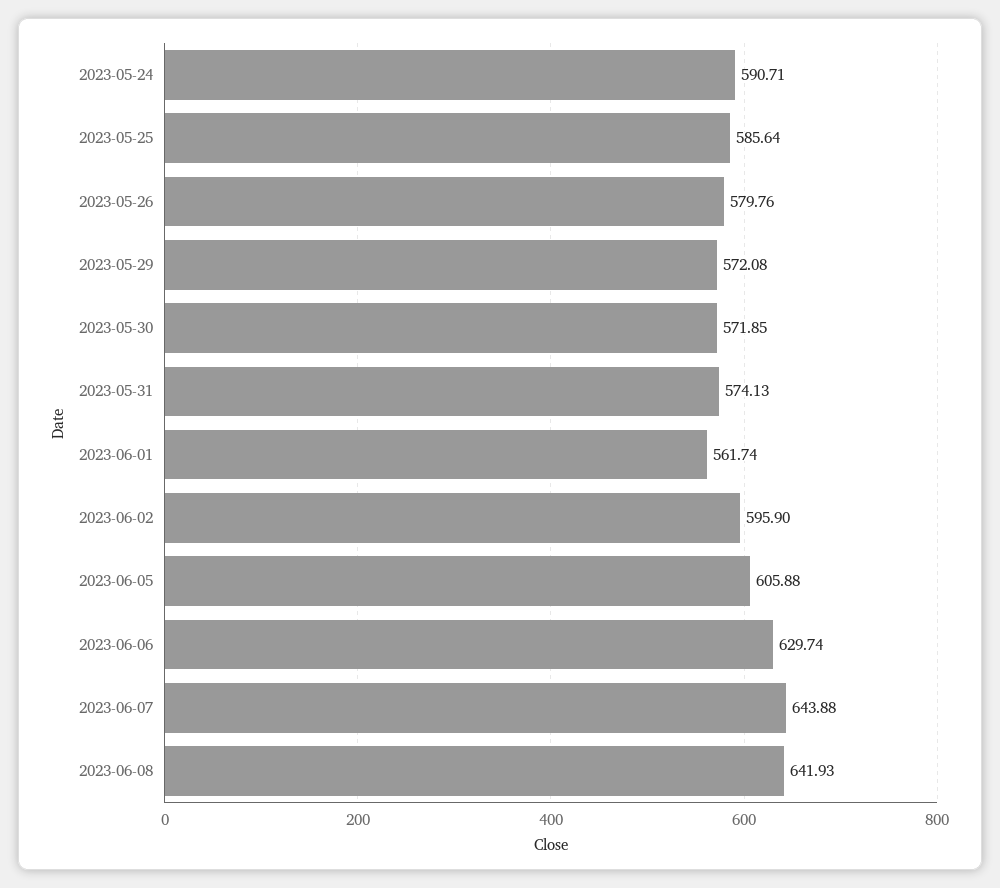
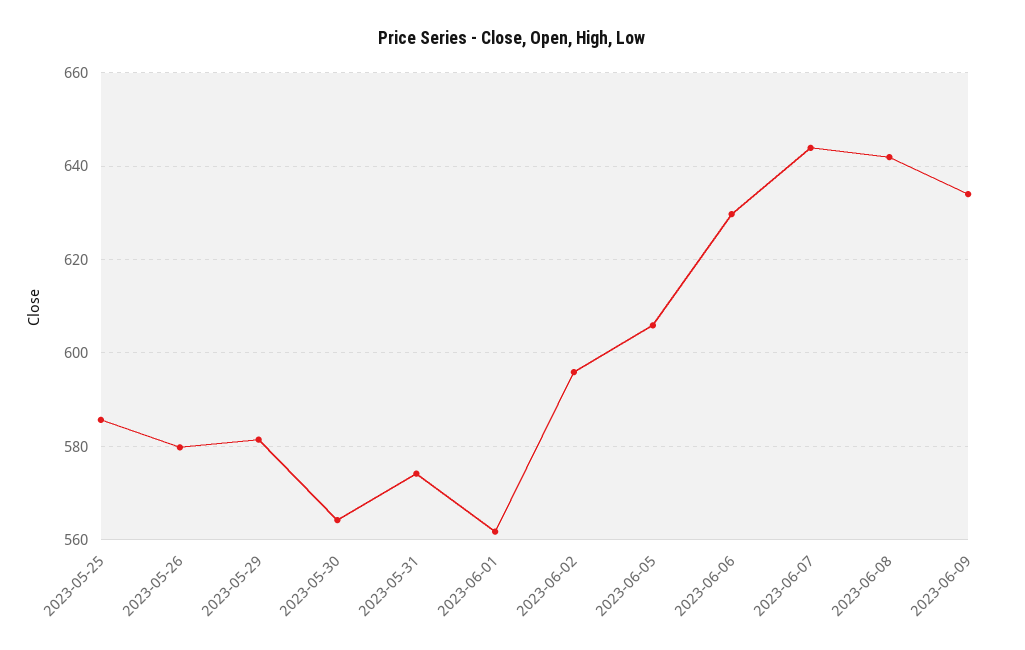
2023-05-24: 590.71 -> none
2023-05-29: 572.08 -> 582
2023-05-30: 571.85 -> 564
2023-06-09: none -> 634

